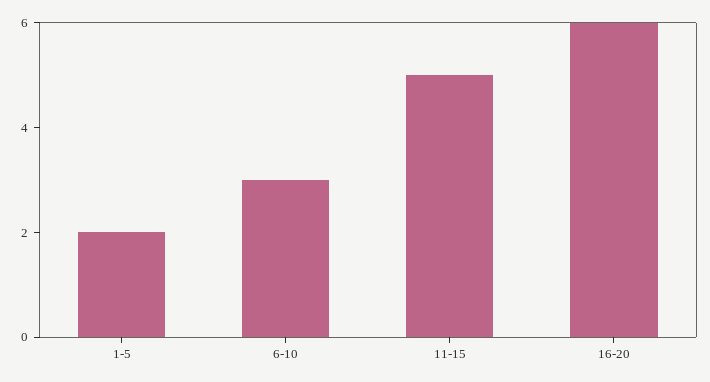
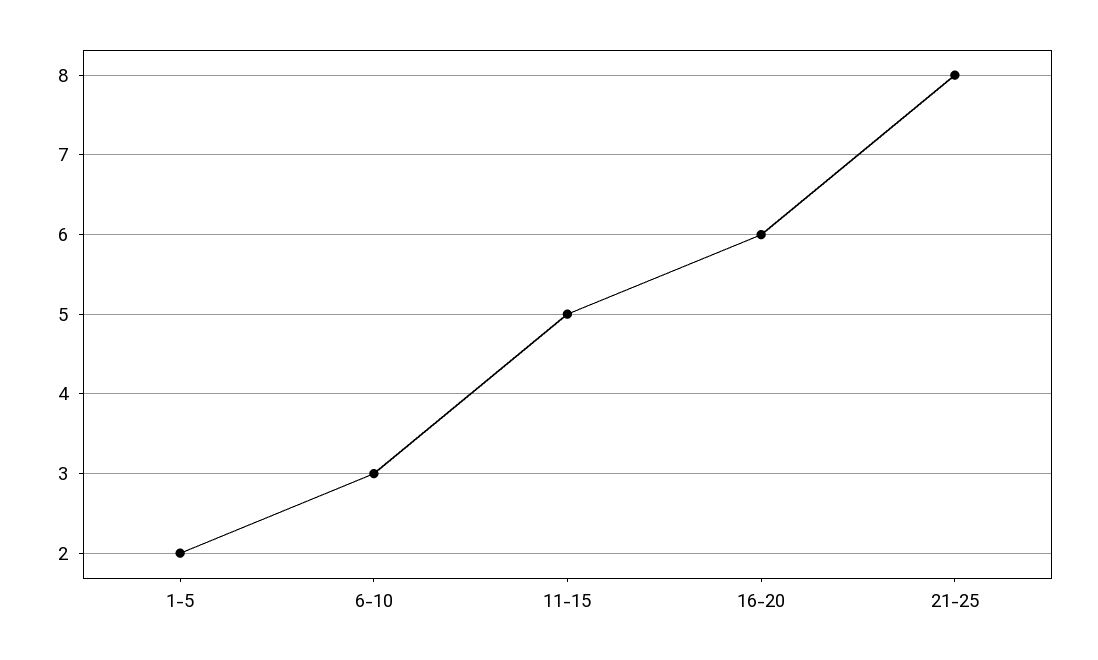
21-25: none -> 8

